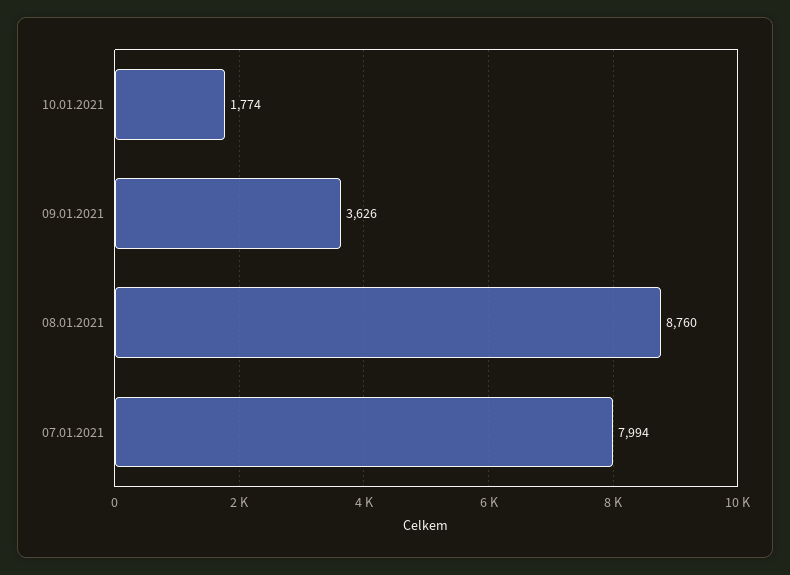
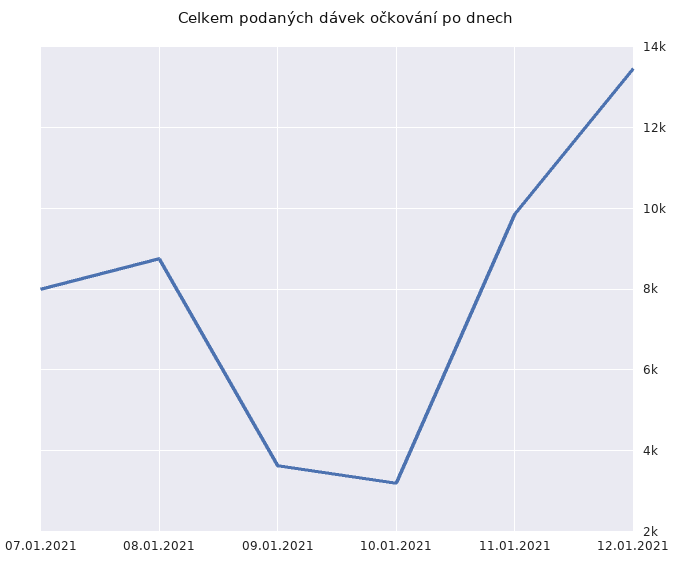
10.01.2021: 1774 -> 3200
11.01.2021: none -> 9800
12.01.2021: none -> 13400

